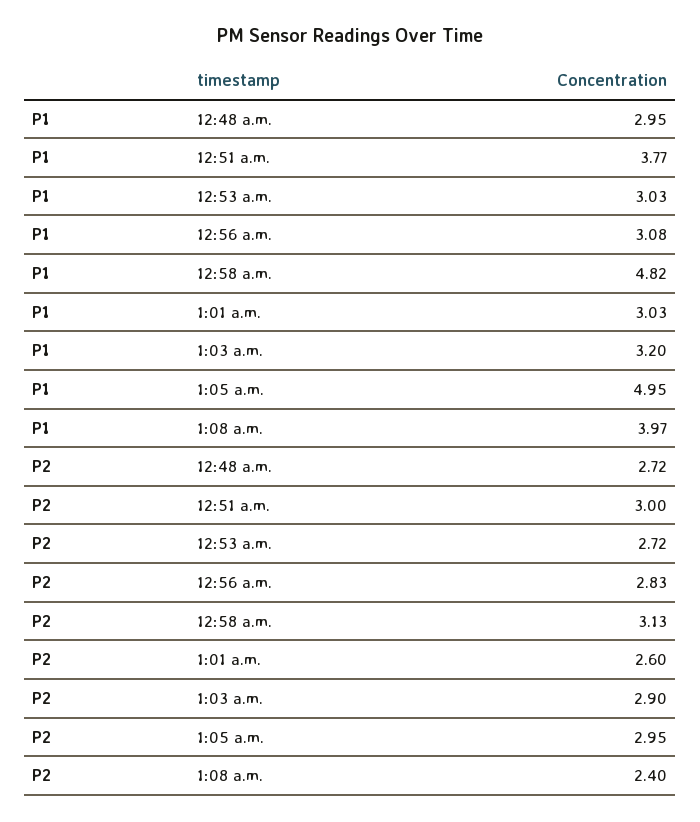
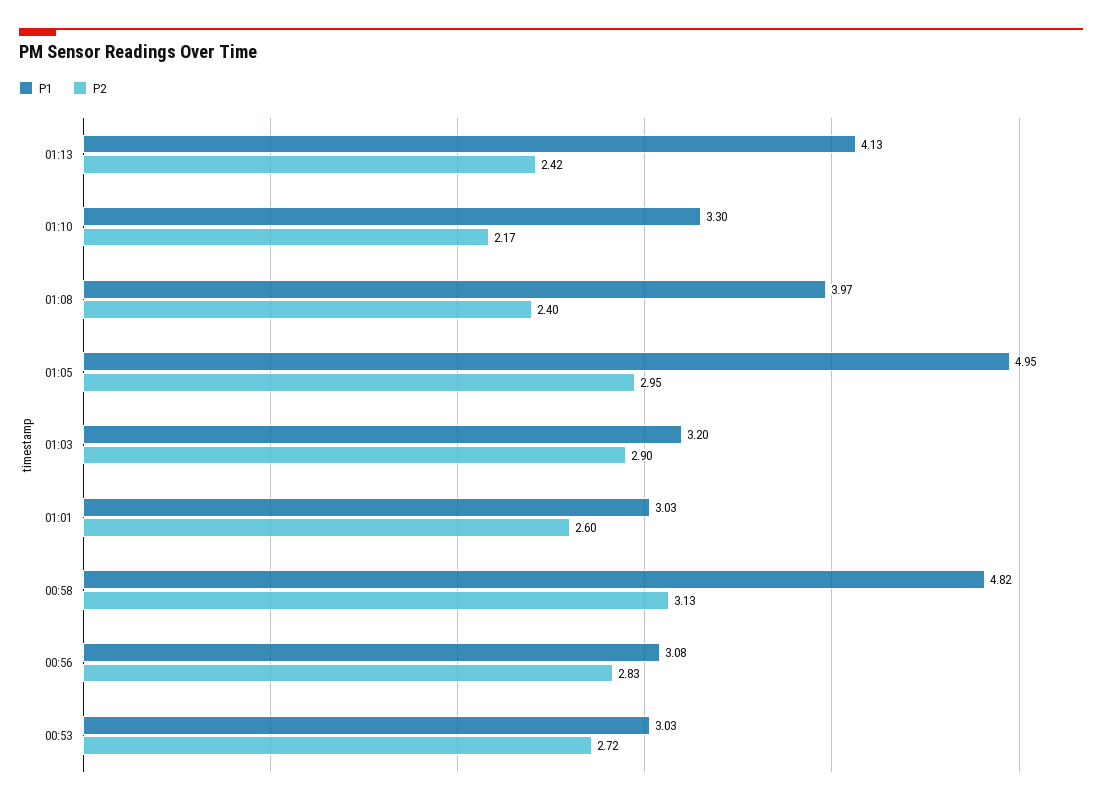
P1, 12:48 a.m.: 2.95 -> none
P1, 12:51 a.m.: 3.77 -> none
P2, 12:48 a.m.: 2.72 -> none
P2, 12:51 a.m.: 3 -> none
P1, 01:13: none -> 4.13
P2, 01:13: none -> 2.42
P1, 01:10: none -> 3.3
P2, 01:10: none -> 2.17

